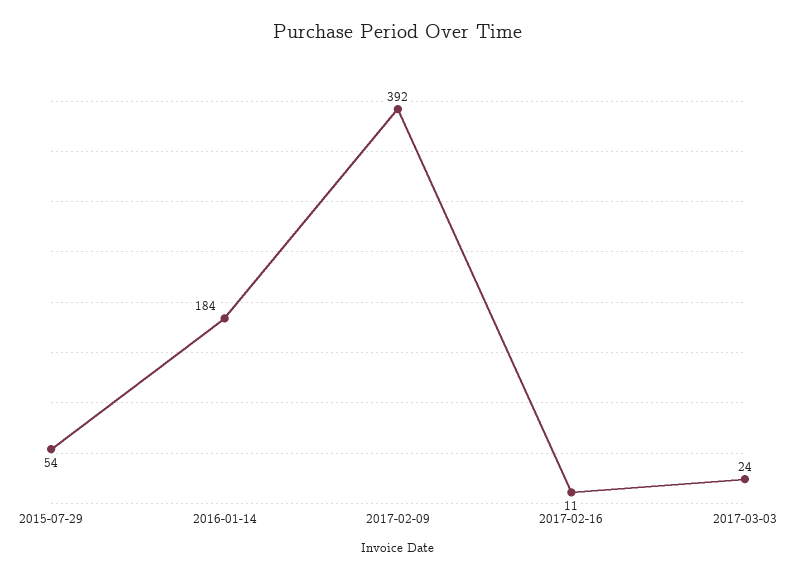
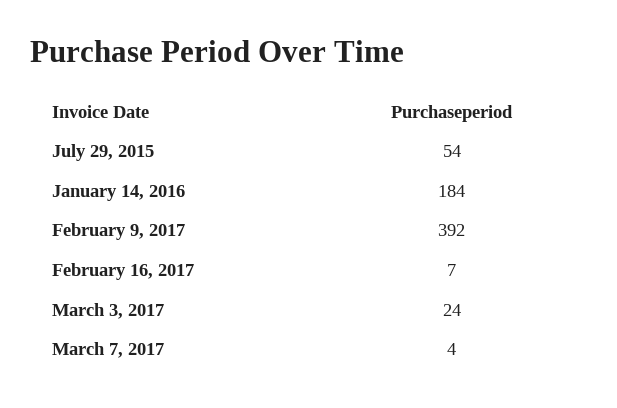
2017-02-16: 11 -> 7
March 7, 2017: none -> 4

